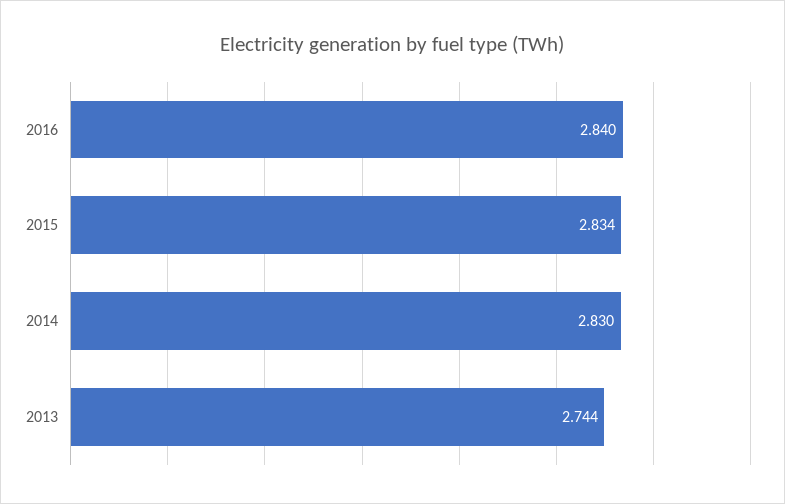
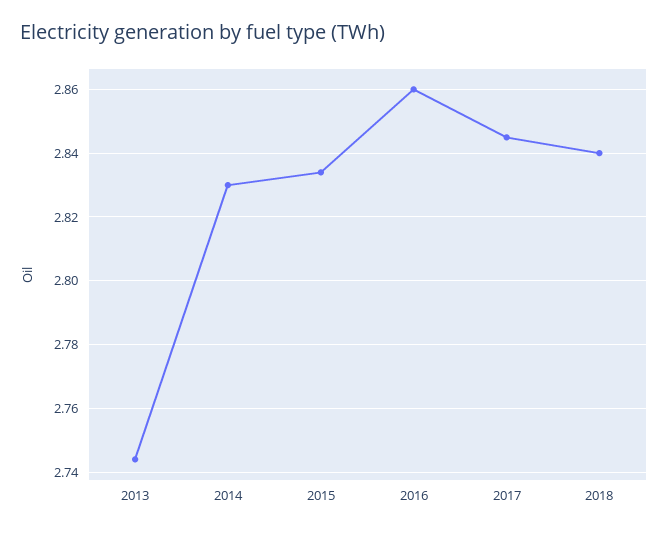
2016: 2.84 -> 2.86
2017: none -> 2.845
2018: none -> 2.84

